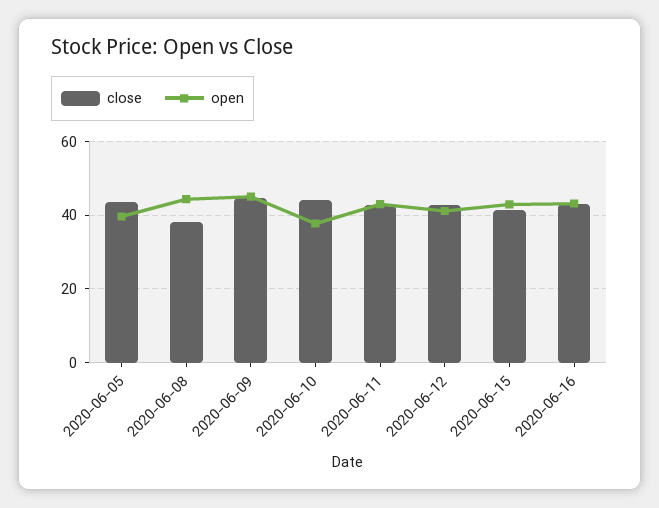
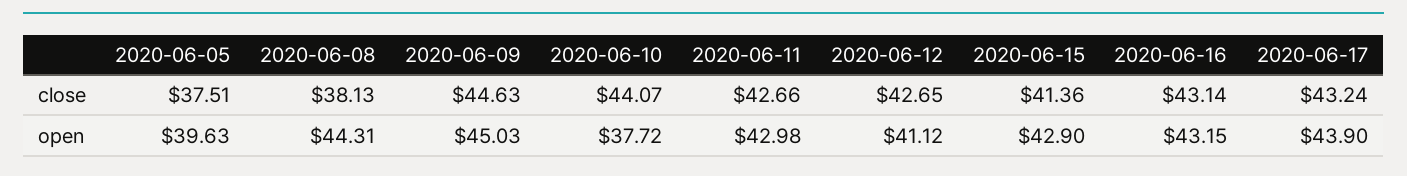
close, 2020-06-05: 44 -> 37.51
close, 2020-06-17: none -> 43.24
open, 2020-06-17: none -> 43.9

